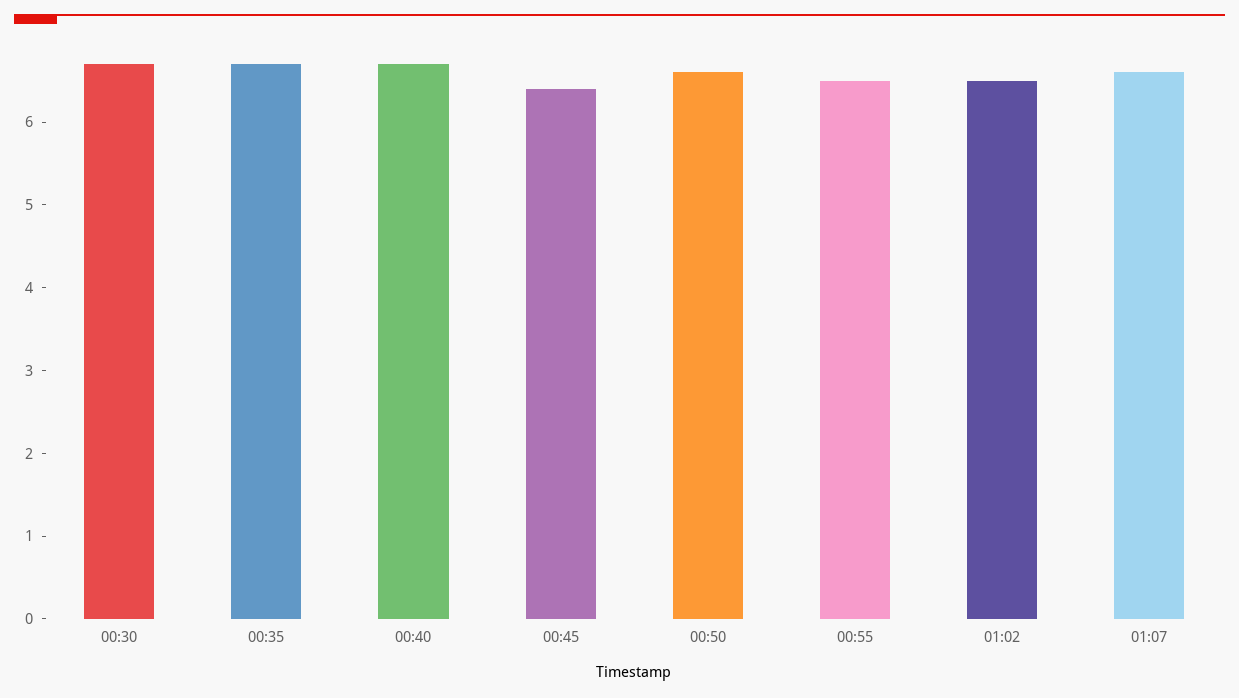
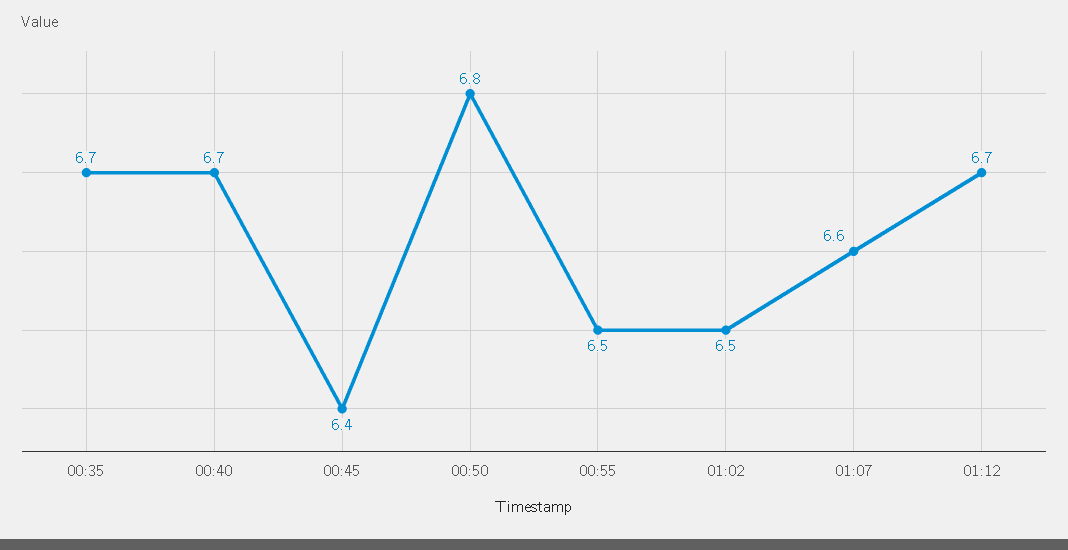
00:30: 6.7 -> none
00:50: 6.6 -> 6.8
01:12: none -> 6.7

